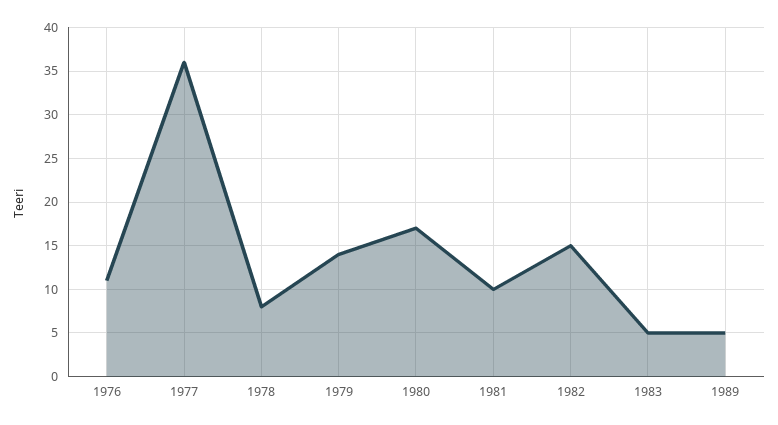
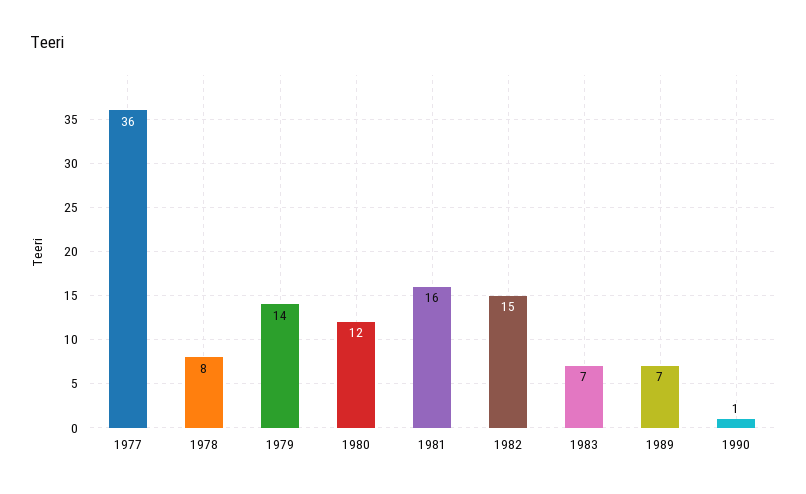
1976: 11 -> none
1980: 17 -> 12
1981: 10 -> 16
1983: 5 -> 7
1989: 5 -> 7
1990: none -> 1

